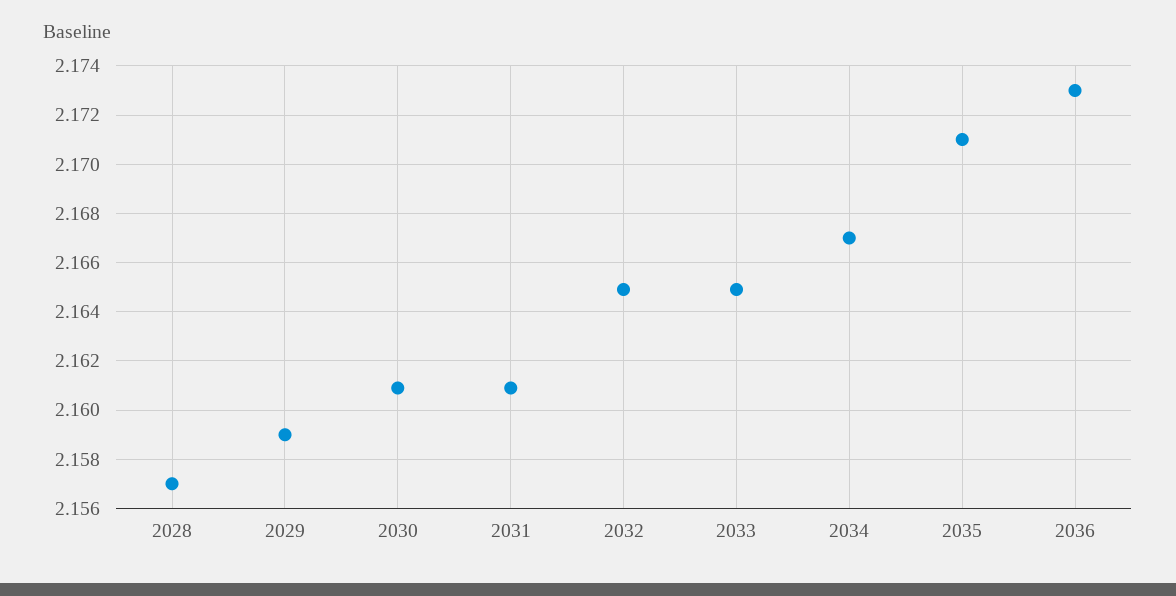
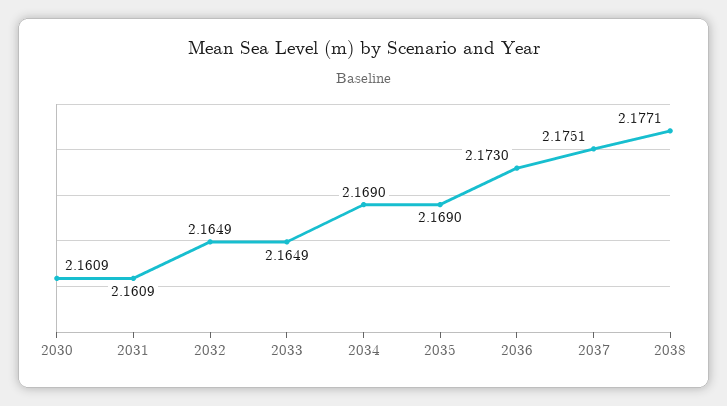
2028: 2.157 -> none
2029: 2.159 -> none
2034: 2.167 -> 2.169
2035: 2.171 -> 2.169
2037: none -> 2.1751
2038: none -> 2.1771

